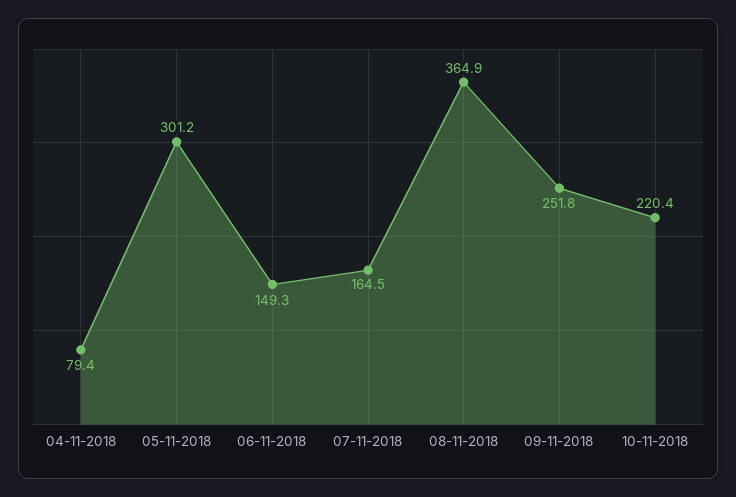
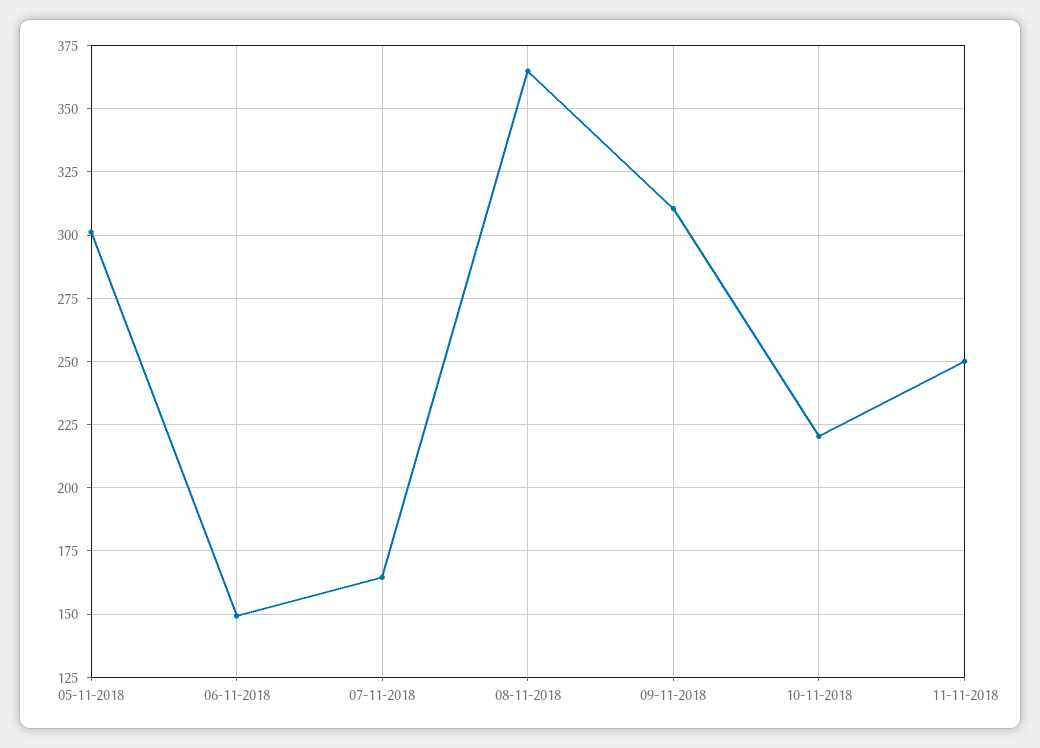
04-11-2018: 79.4 -> none
09-11-2018: 251.8 -> 310
11-11-2018: none -> 250

